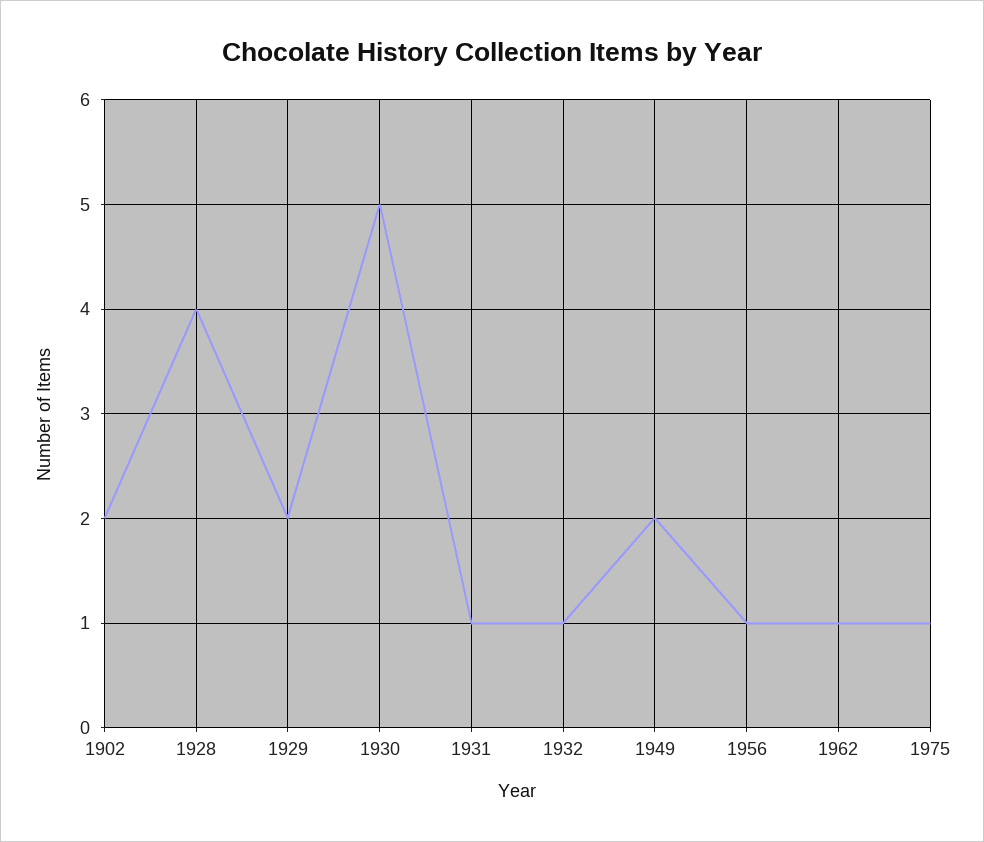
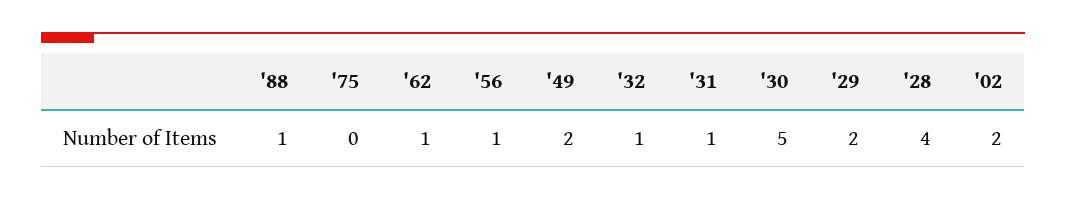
1975: 1 -> 0
'88: none -> 1

